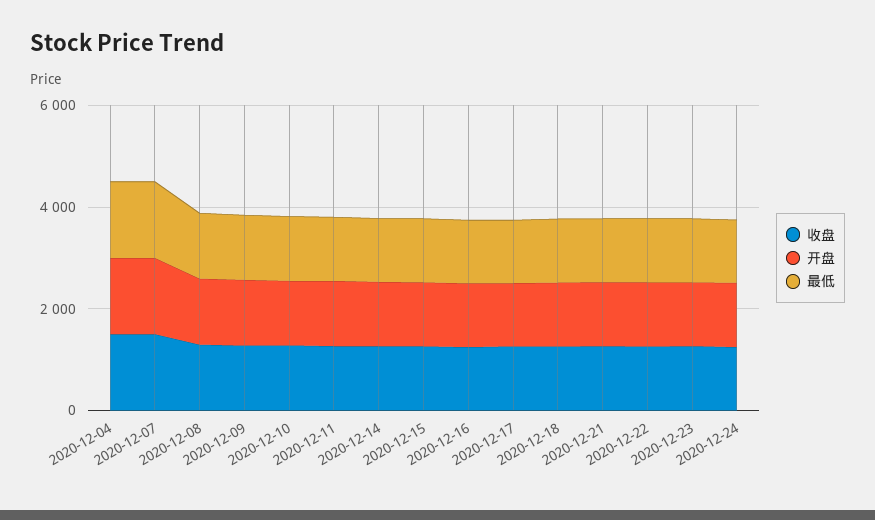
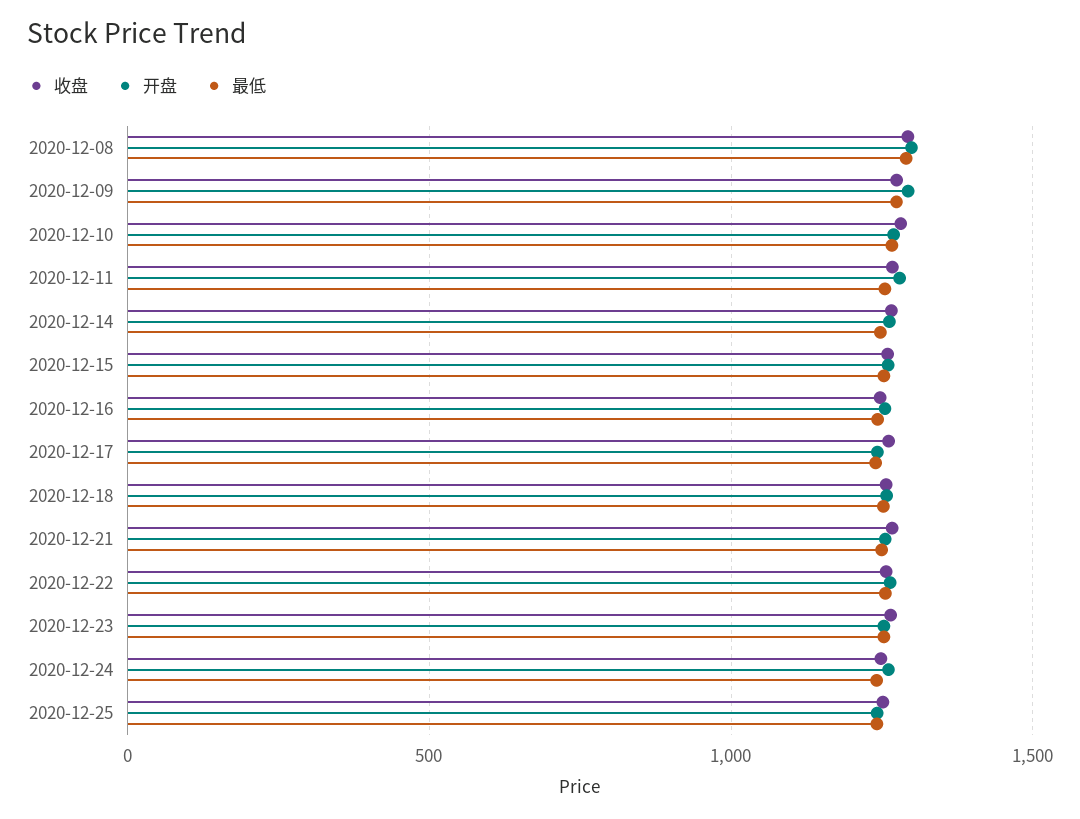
收盘, 2020-12-04: 1500 -> none
开盘, 2020-12-04: 1500 -> none
最低, 2020-12-04: 1500 -> none
收盘, 2020-12-07: 1500 -> none
开盘, 2020-12-07: 1500 -> none
最低, 2020-12-07: 1500 -> none
收盘, 2020-12-25: none -> 1250
开盘, 2020-12-25: none -> 1250
最低, 2020-12-25: none -> 1250

